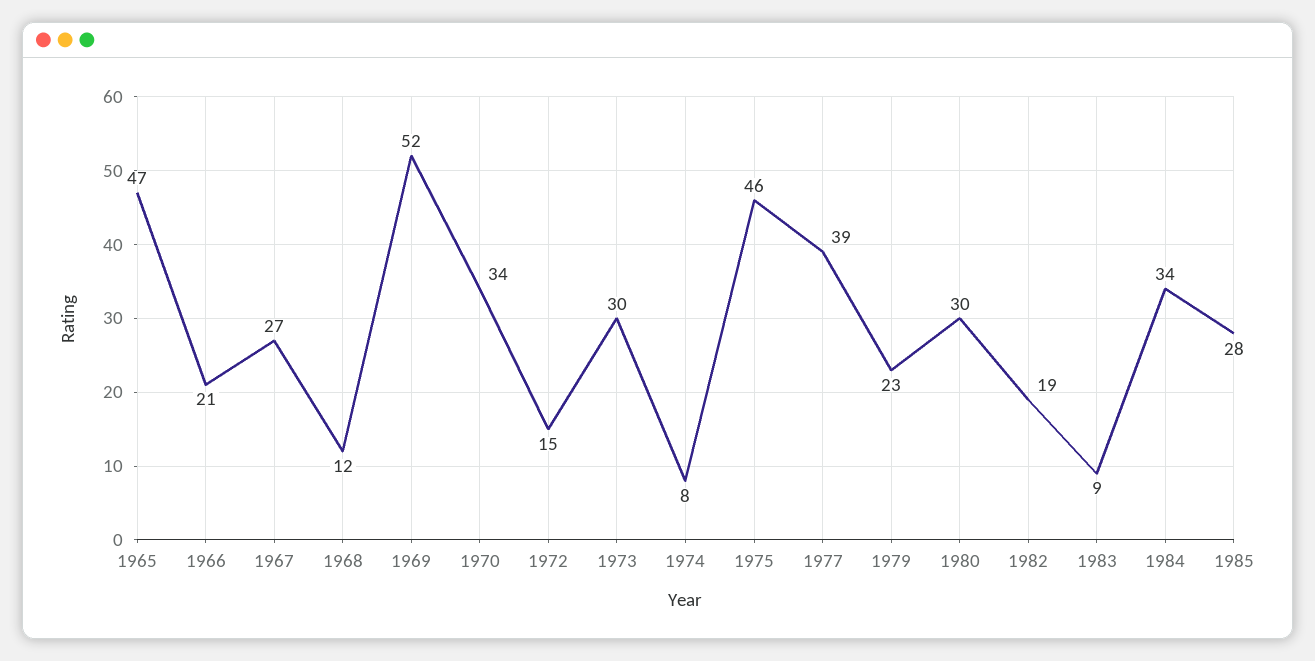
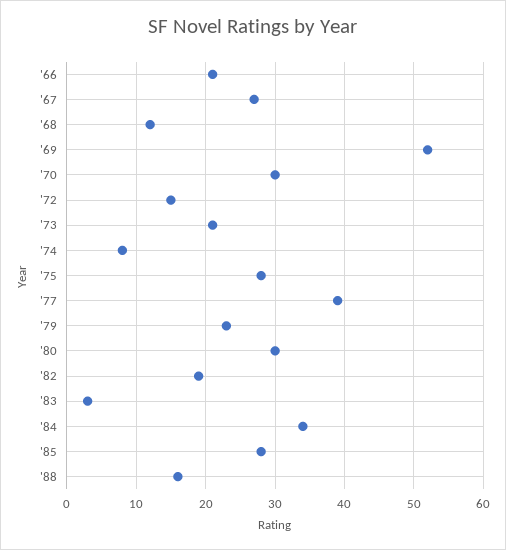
1965: 47 -> none
1970: 34 -> 30
1973: 30 -> 21
1975: 46 -> 28
1983: 9 -> 3
'88: none -> 16

